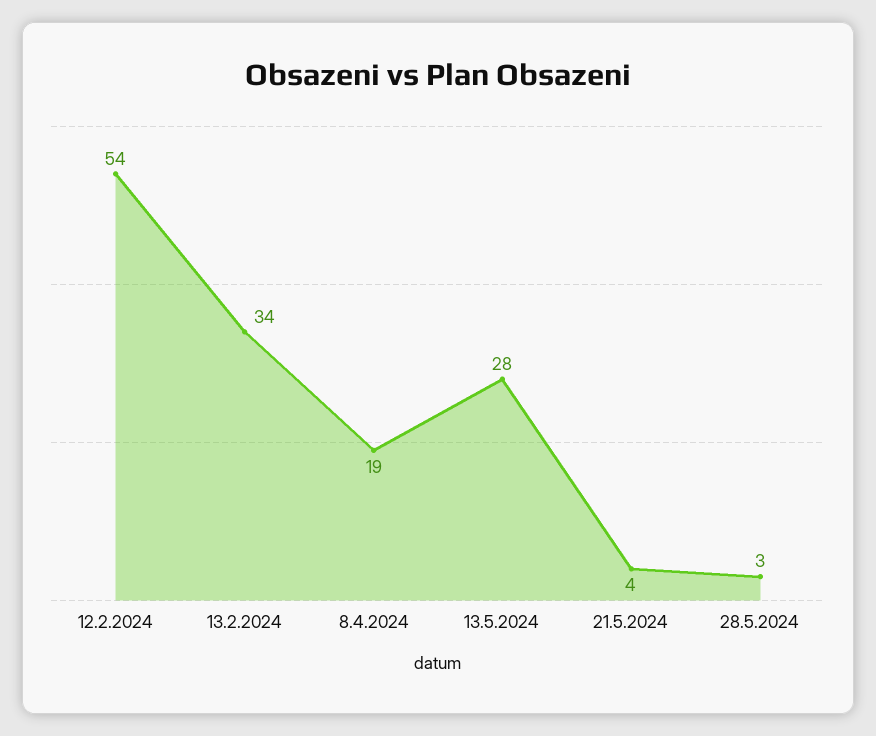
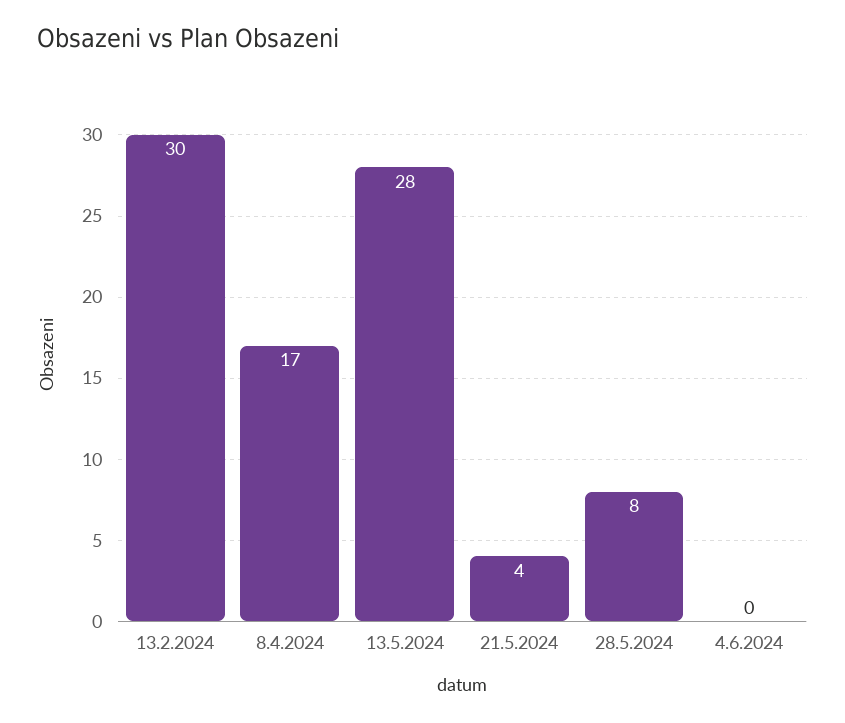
12.2.2024: 54 -> none
13.2.2024: 34 -> 30
8.4.2024: 19 -> 17
28.5.2024: 3 -> 8
4.6.2024: none -> 0

